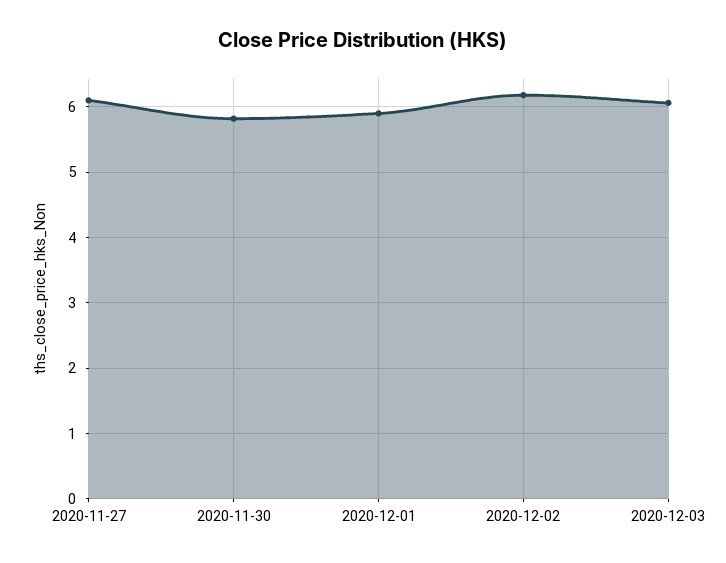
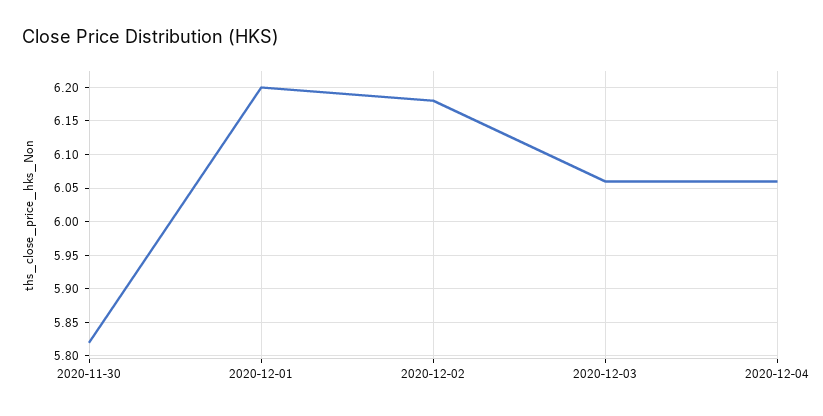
2020-11-27: 6.1 -> none
2020-12-01: 5.9 -> 6.2
2020-12-04: none -> 6.06

